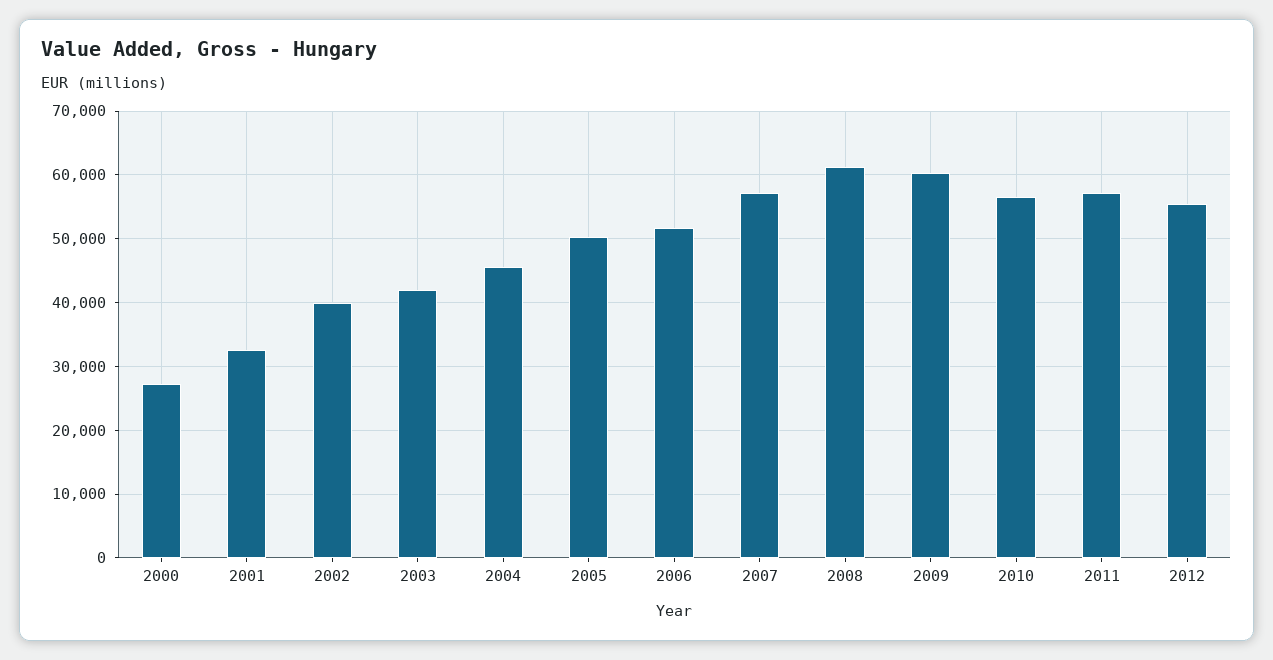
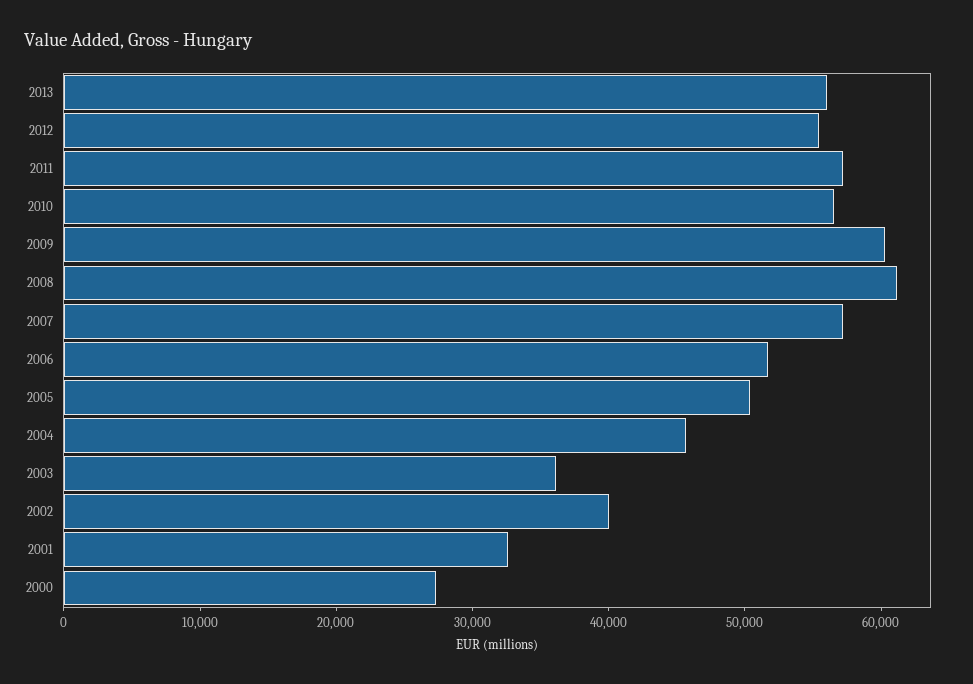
2003: 42000 -> 36000
2013: none -> 56000

